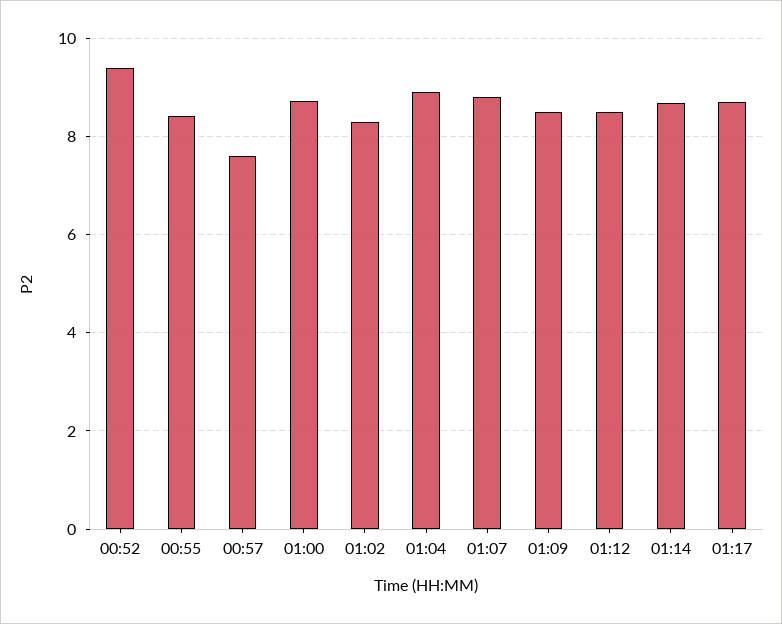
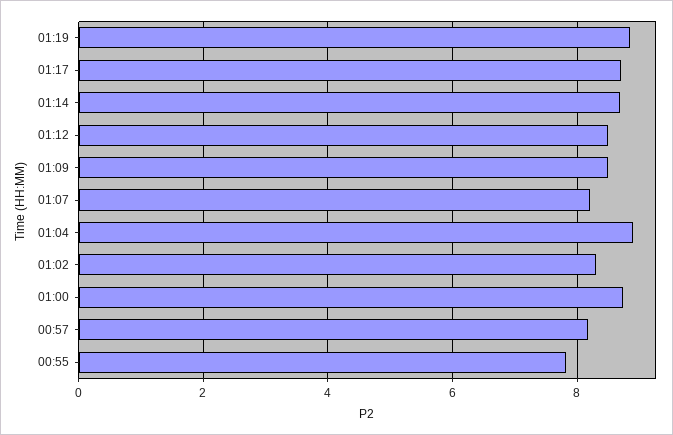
00:52: 9.4 -> none
00:55: 8.4 -> 7.8
00:57: 7.6 -> 8.2
01:07: 8.8 -> 8.2
01:19: none -> 8.8

